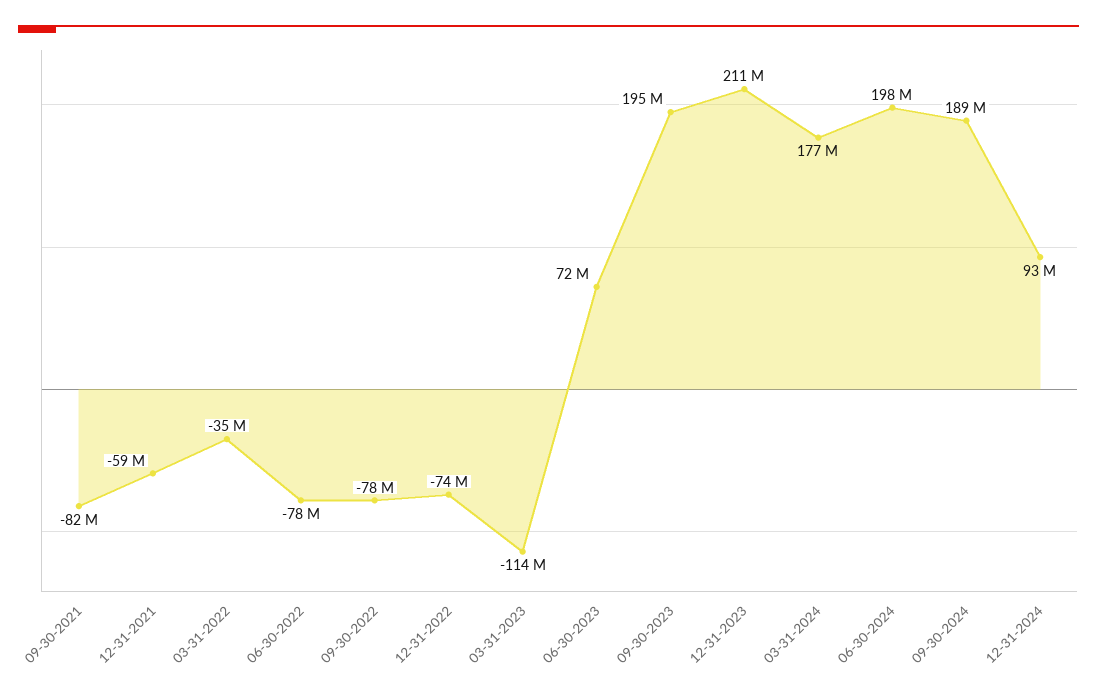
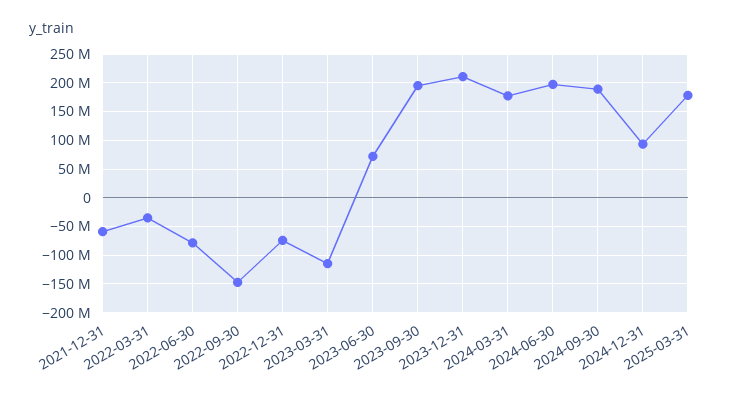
09-30-2021: -82000000 -> none
09-30-2022: -78000000 -> -150000000
2025-03-31: none -> 175000000

